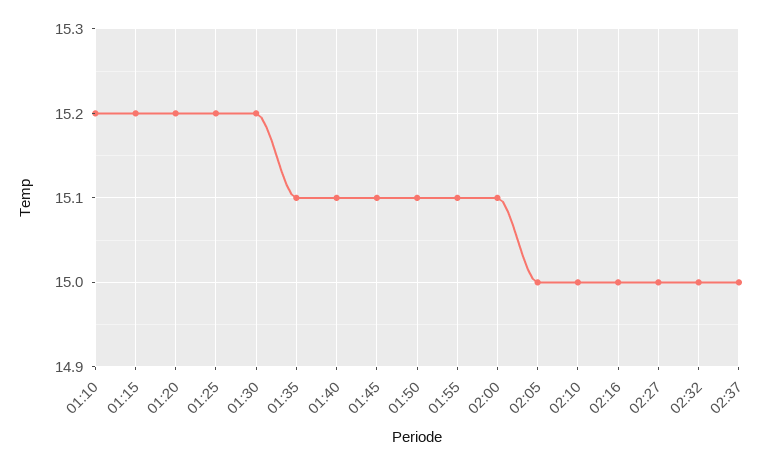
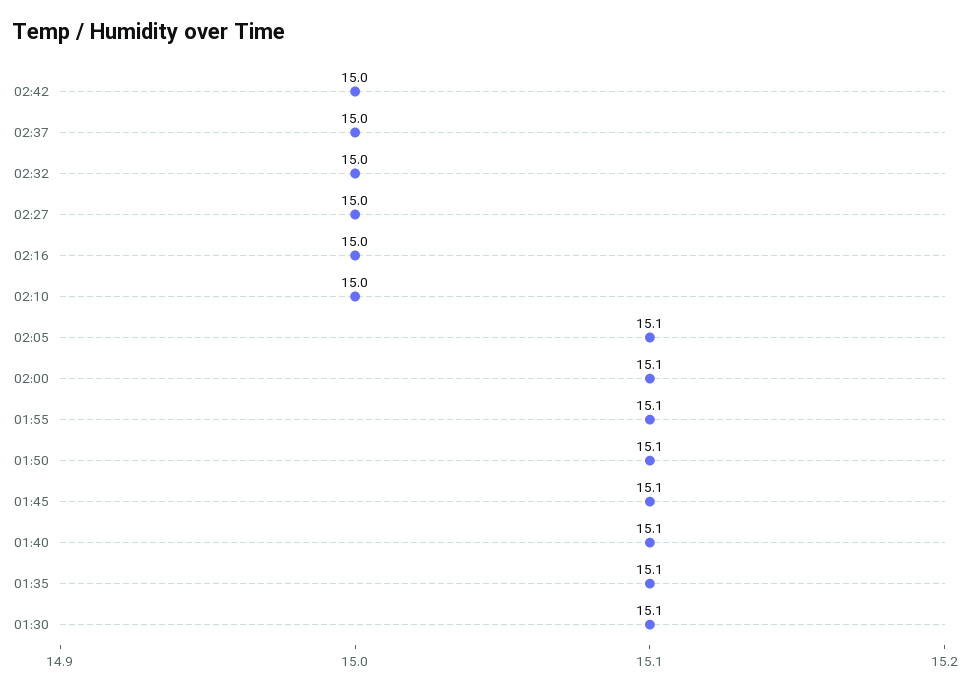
01:10: 15.2 -> none
01:15: 15.2 -> none
01:20: 15.2 -> none
01:25: 15.2 -> none
01:30: 15.2 -> 15.1
02:05: 15 -> 15.1
02:42: none -> 15

